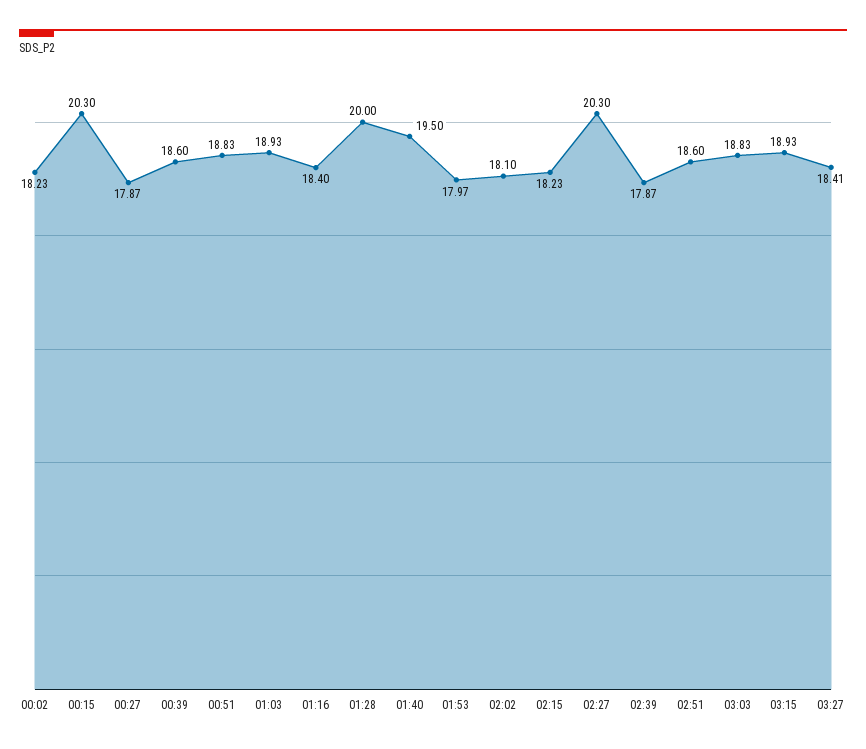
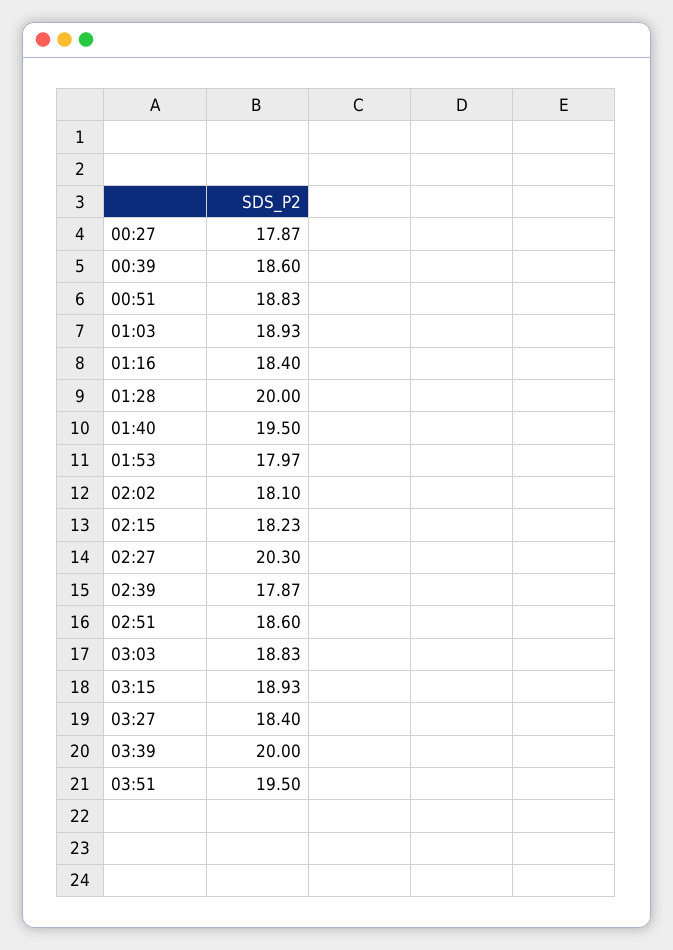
00:02: 18.23 -> none
00:15: 20.3 -> none
03:27: 18.41 -> 18.4
03:39: none -> 20
03:51: none -> 19.5

